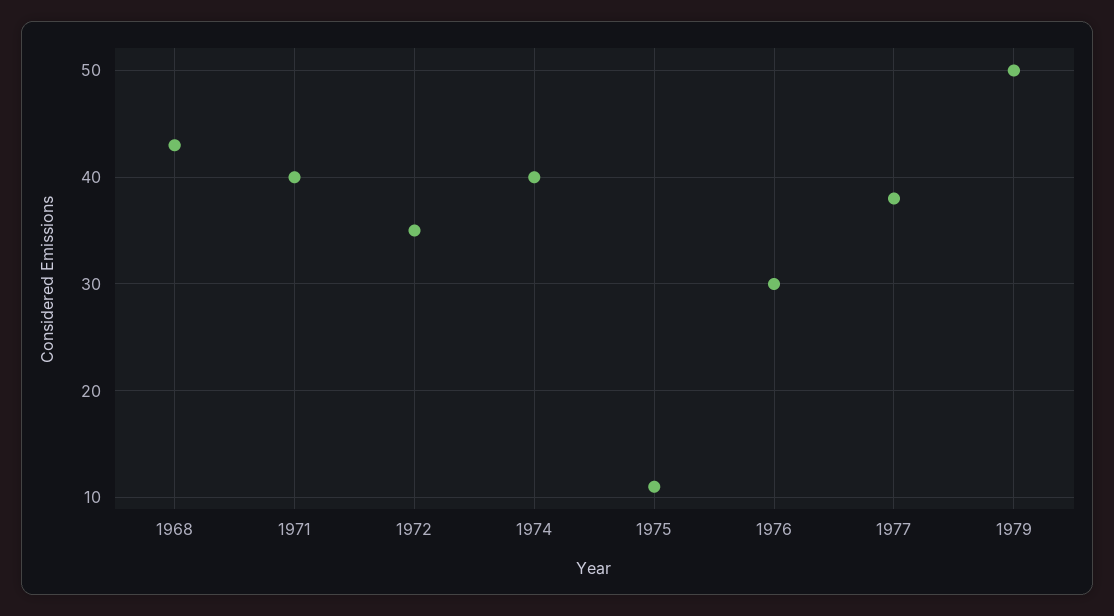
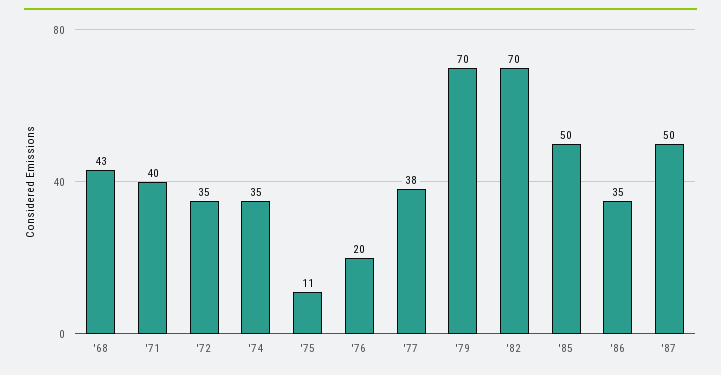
1974: 40 -> 35
1976: 30 -> 20
1979: 50 -> 70
'82: none -> 70
'85: none -> 50
'86: none -> 35
'87: none -> 50

